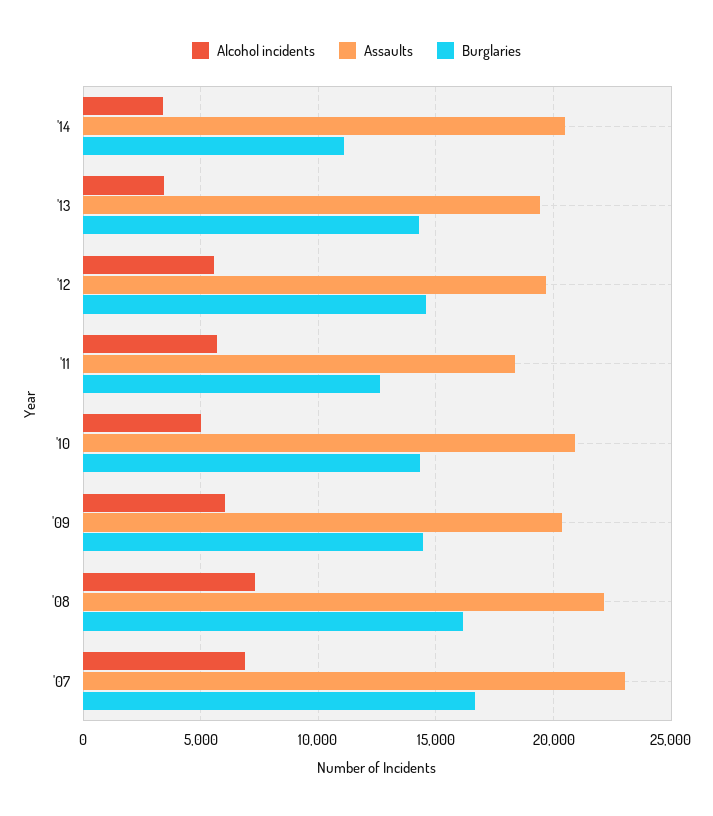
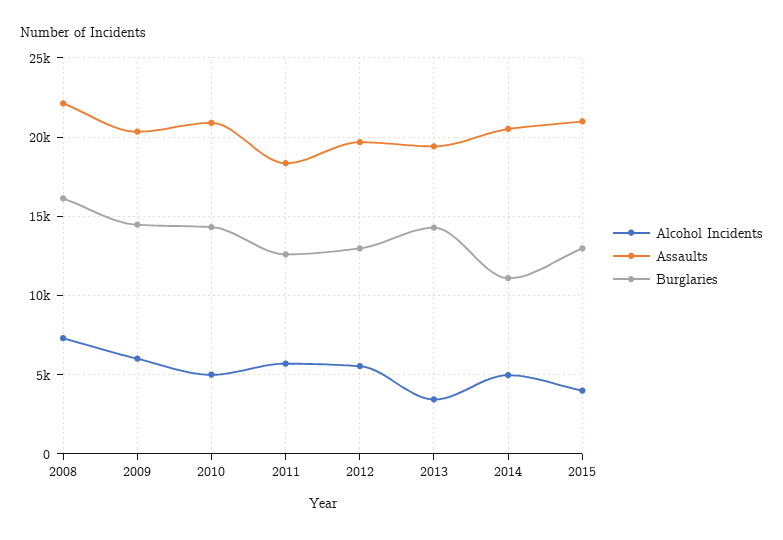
Alcohol incidents, '14: 3500 -> 5000
Burglaries, '12: 14500 -> 13000
Alcohol incidents, '07: 7000 -> none
Assaults, '07: 23000 -> none
Burglaries, '07: 16500 -> none
Alcohol incidents, 2015: none -> 4000
Assaults, 2015: none -> 21000
Burglaries, 2015: none -> 13000

